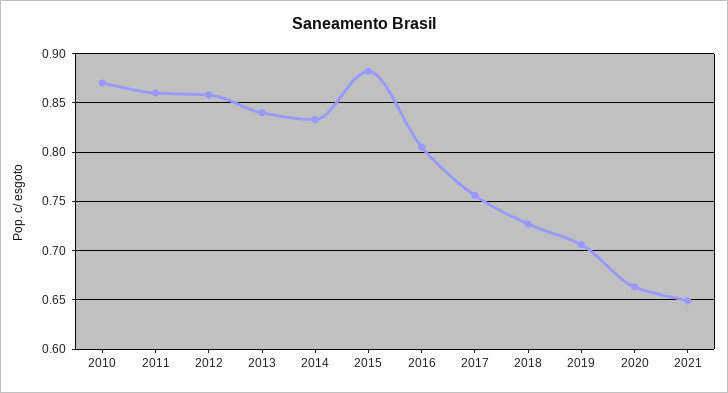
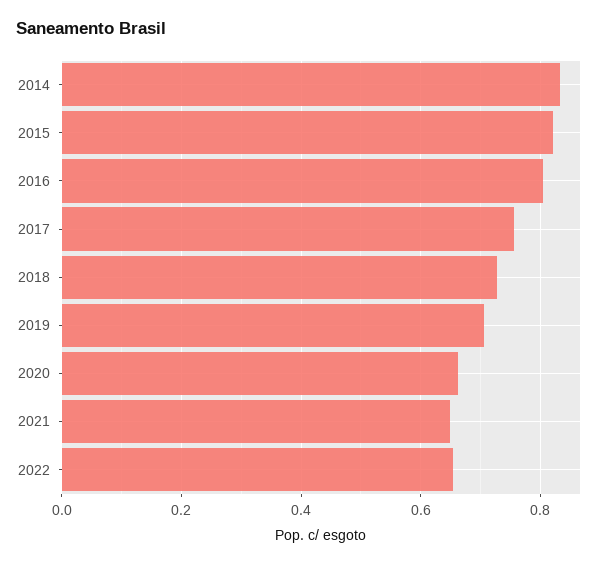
2010: 0.87 -> none
2011: 0.86 -> none
2012: 0.86 -> none
2013: 0.84 -> none
2015: 0.88 -> 0.82
2022: none -> 0.66

